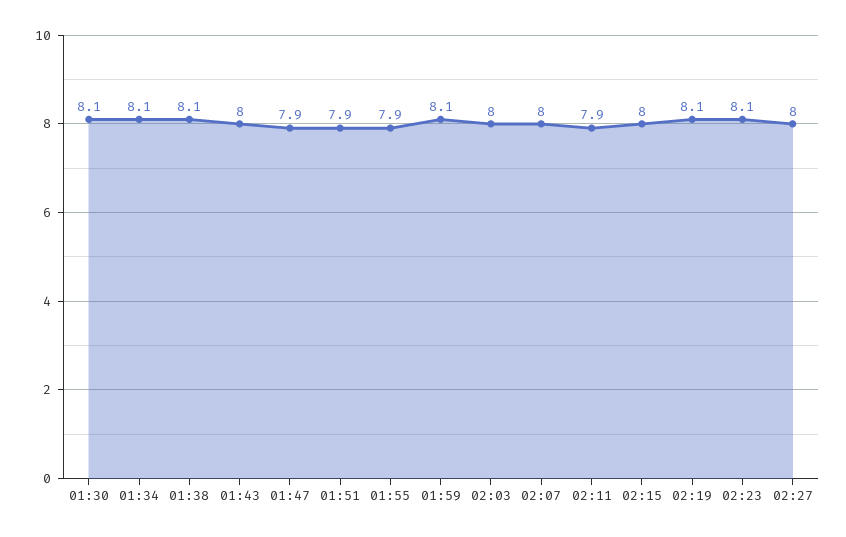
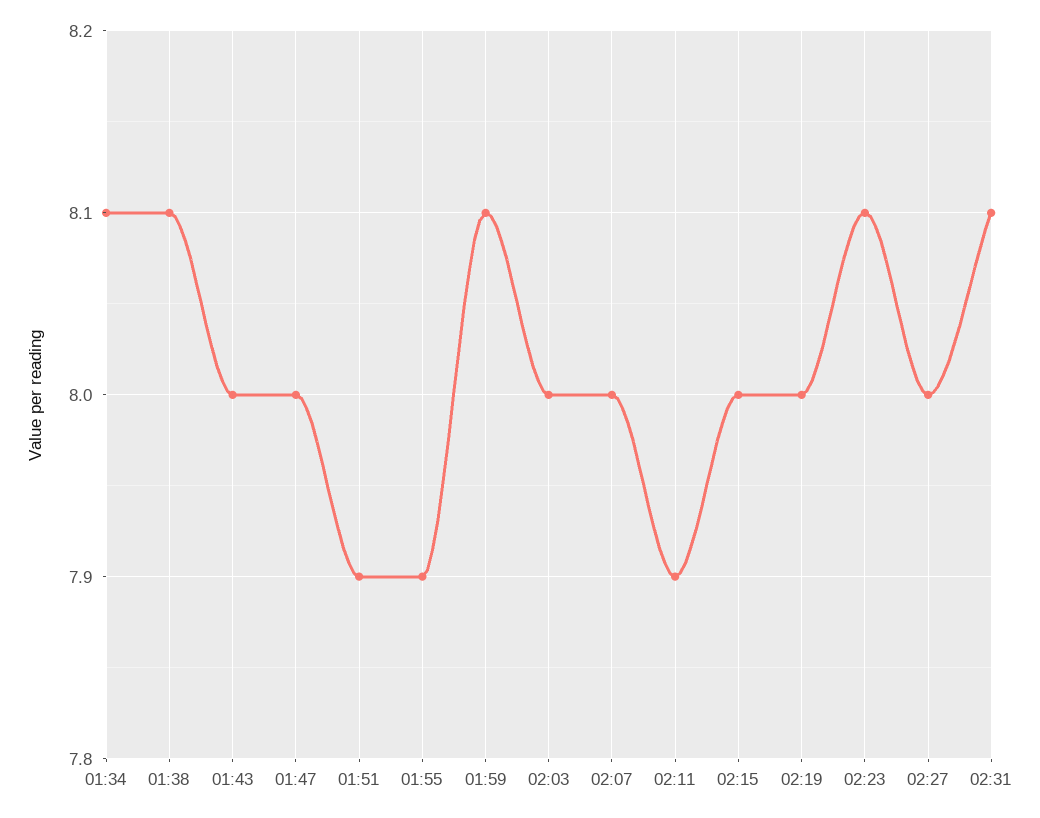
01:30: 8.1 -> none
01:47: 7.9 -> 8
02:19: 8.1 -> 8
02:31: none -> 8.1

